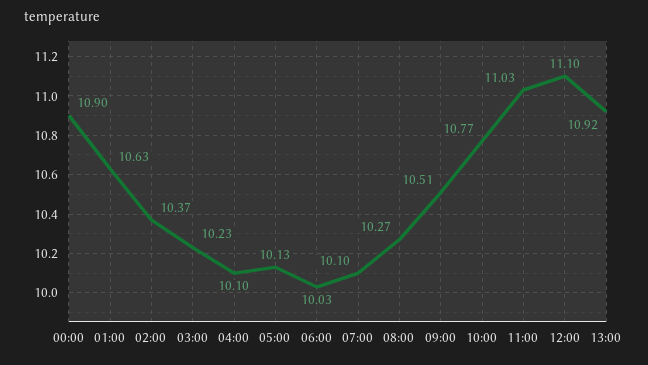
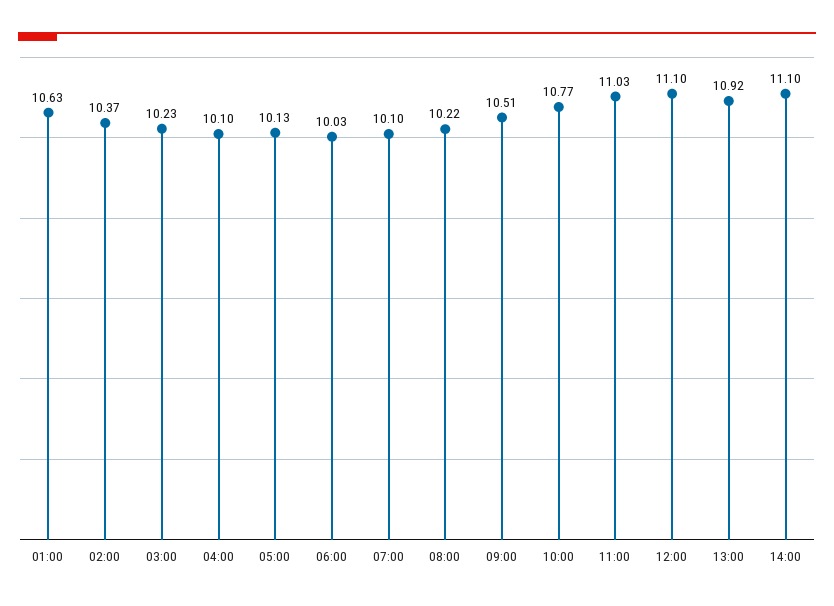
00:00: 10.9 -> none
08:00: 10.27 -> 10.22
14:00: none -> 11.1

